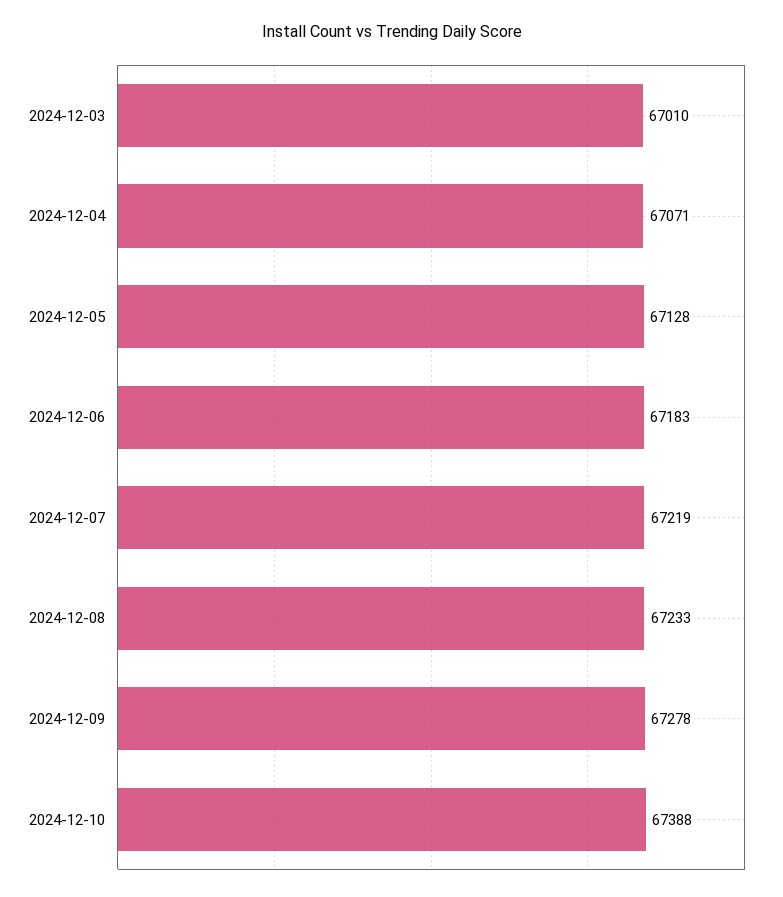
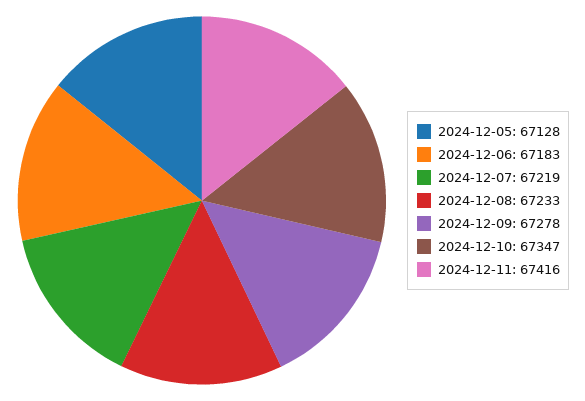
2024-12-03: 67010 -> none
2024-12-04: 67071 -> none
2024-12-10: 67388 -> 67347
2024-12-11: none -> 67416

